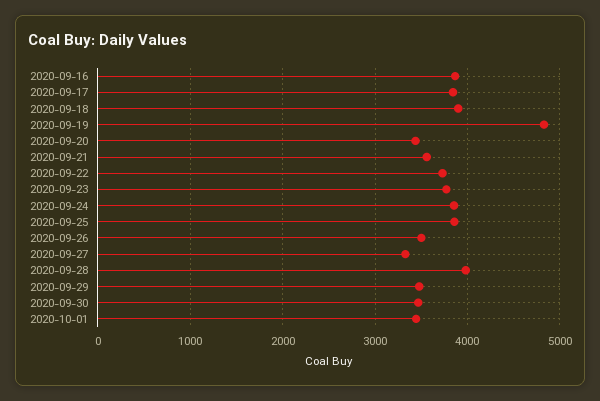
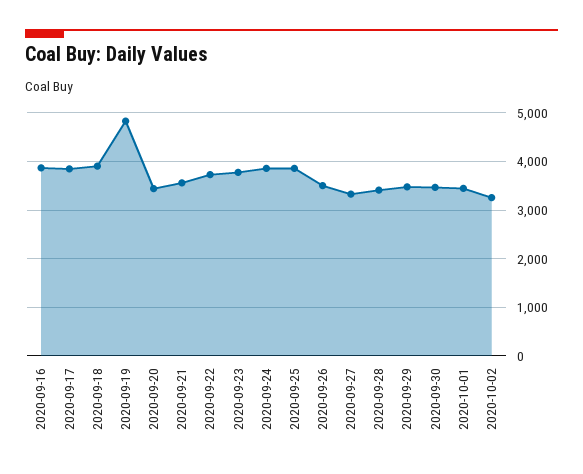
2020-09-28: 4000 -> 3400
2020-10-02: none -> 3200

